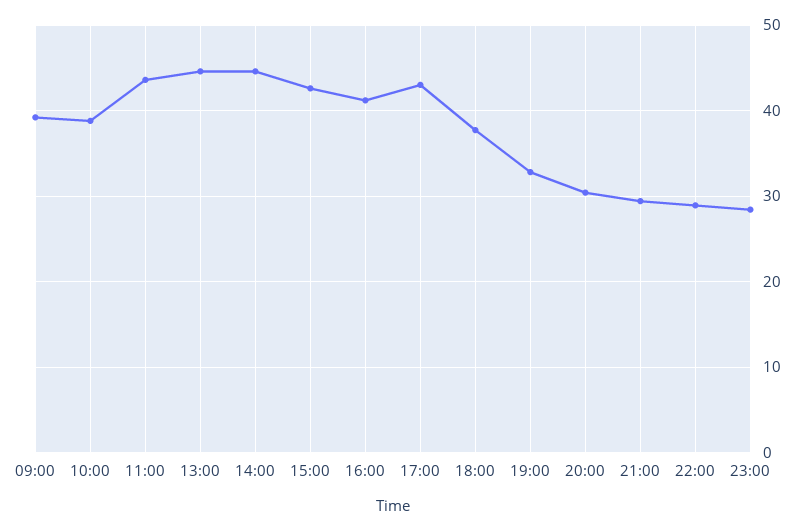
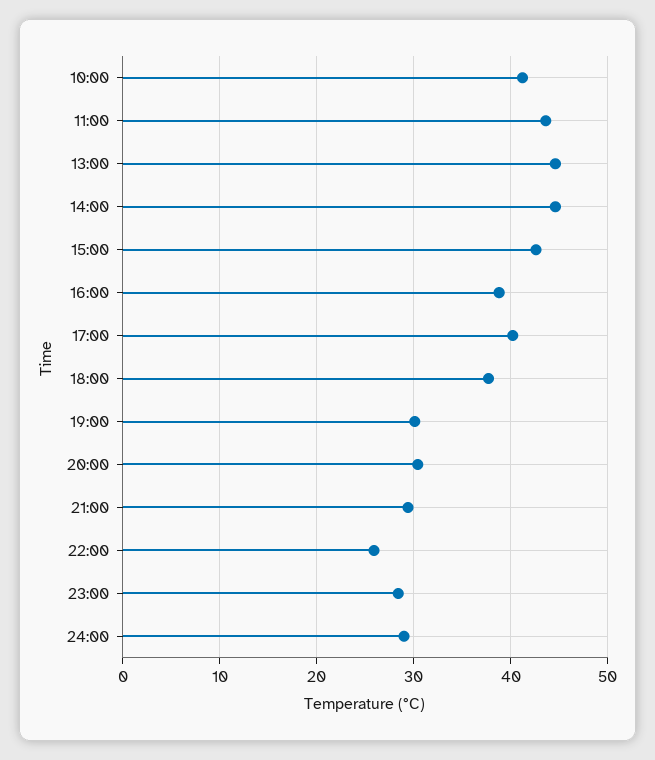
09:00: 39 -> none
10:00: 39 -> 41
16:00: 41 -> 39
17:00: 43 -> 40
19:00: 33 -> 30
22:00: 29 -> 26
24:00: none -> 29

